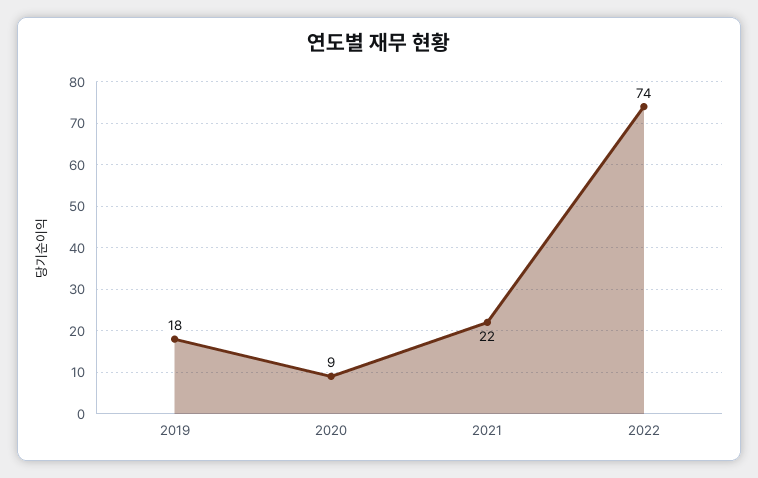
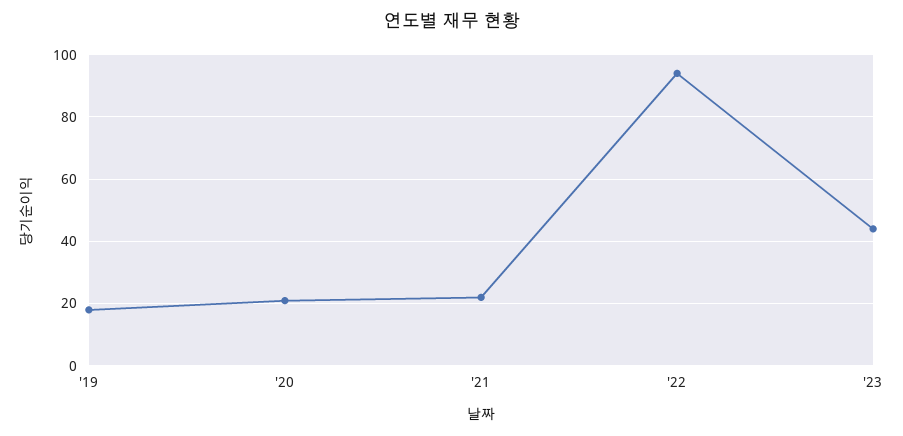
2020: 9 -> 20
2022: 74 -> 95
'23: none -> 45

